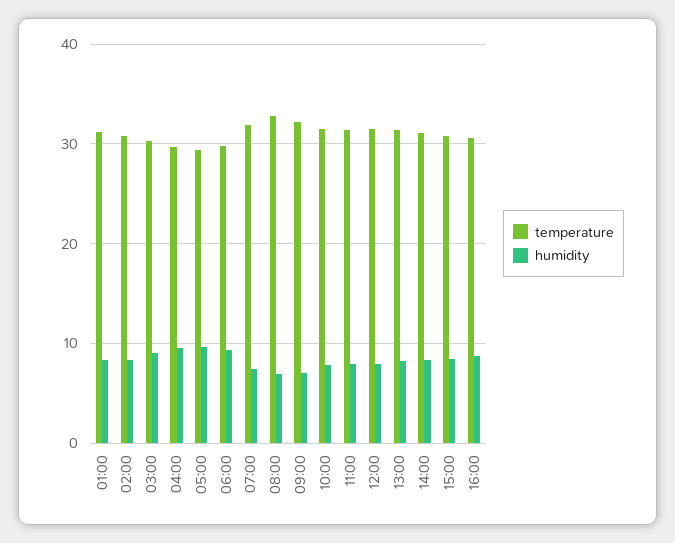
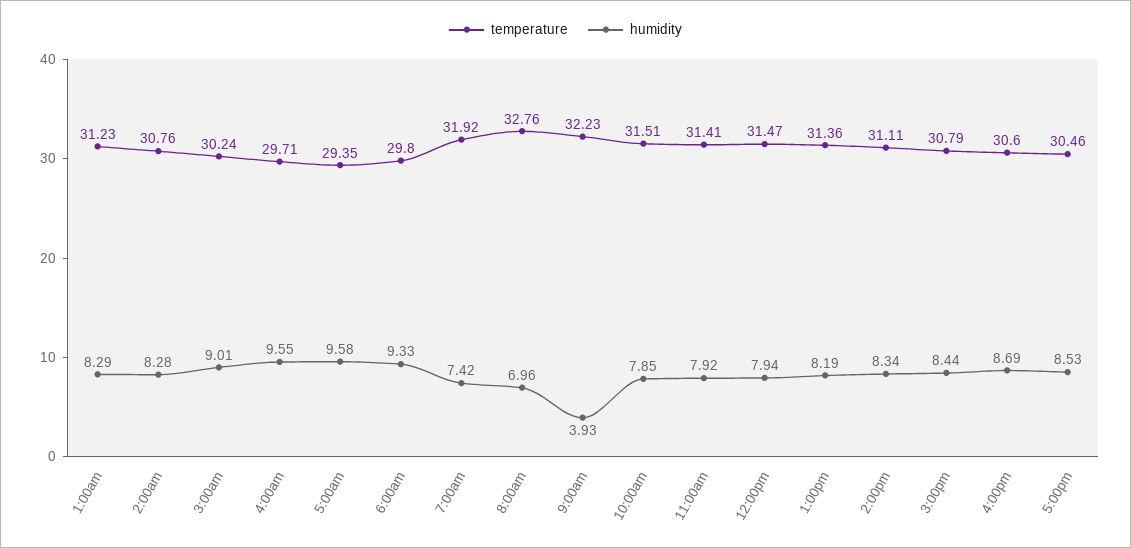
humidity, 09:00: 7 -> 3.93
temperature, 5:00pm: none -> 30.46
humidity, 5:00pm: none -> 8.53

